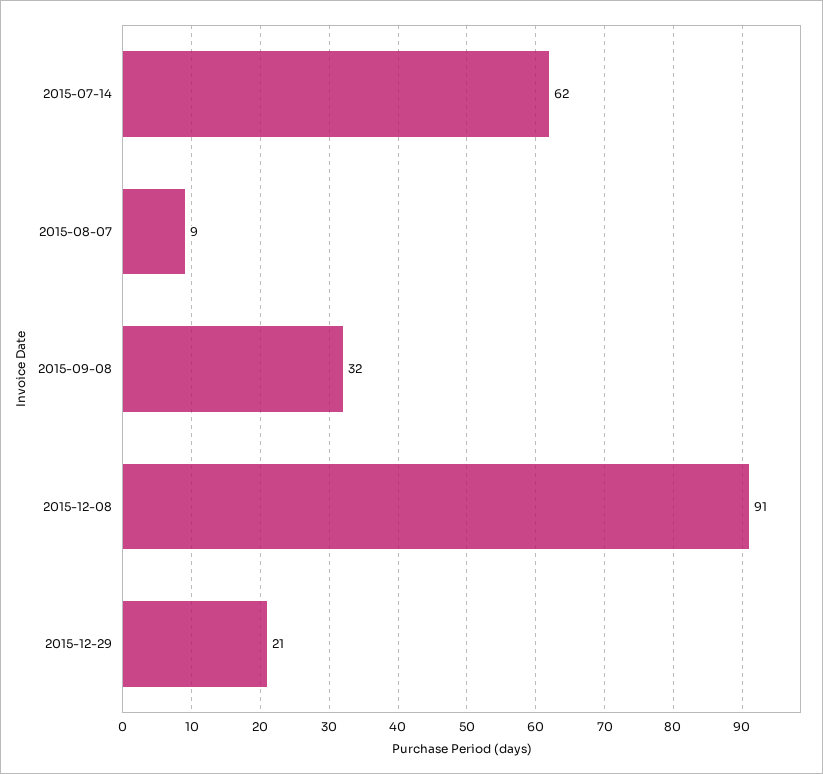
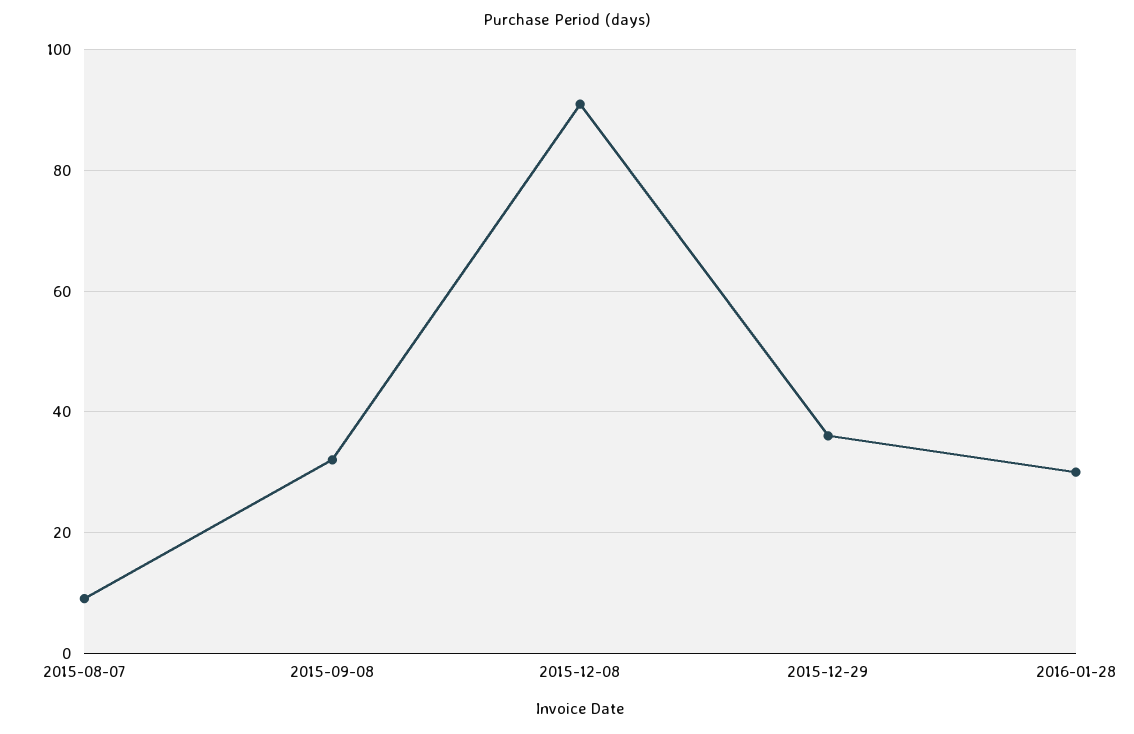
2015-07-14: 62 -> none
2015-12-29: 21 -> 35
2016-01-28: none -> 30

